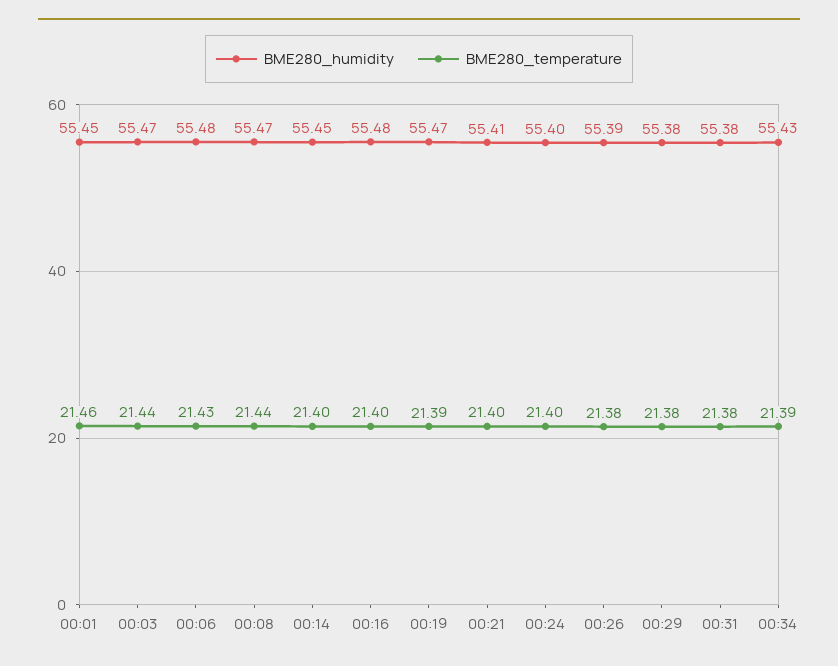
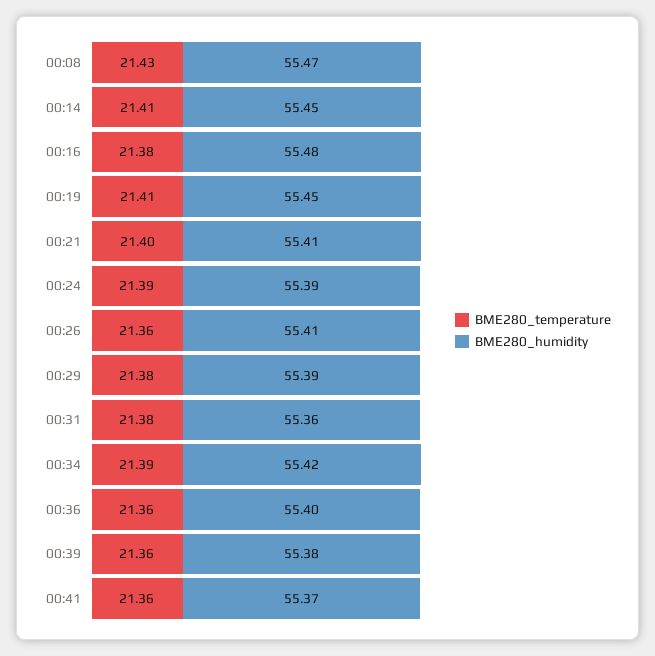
BME280_humidity, 00:01: 55.45 -> none
BME280_temperature, 00:01: 21.46 -> none
BME280_humidity, 00:03: 55.47 -> none
BME280_temperature, 00:03: 21.44 -> none
BME280_humidity, 00:06: 55.48 -> none
BME280_temperature, 00:06: 21.43 -> none
BME280_temperature, 00:08: 21.44 -> 21.43
BME280_temperature, 00:14: 21.4 -> 21.41
BME280_temperature, 00:16: 21.4 -> 21.38
BME280_humidity, 00:19: 55.47 -> 55.45
BME280_temperature, 00:19: 21.39 -> 21.41
BME280_humidity, 00:24: 55.4 -> 55.39
BME280_temperature, 00:24: 21.4 -> 21.39
BME280_humidity, 00:26: 55.39 -> 55.41
BME280_temperature, 00:26: 21.38 -> 21.36
BME280_humidity, 00:29: 55.38 -> 55.39
BME280_humidity, 00:31: 55.38 -> 55.36
BME280_humidity, 00:34: 55.43 -> 55.42
BME280_temperature, 00:36: none -> 21.36
BME280_humidity, 00:36: none -> 55.4
BME280_temperature, 00:39: none -> 21.36
BME280_humidity, 00:39: none -> 55.38
BME280_temperature, 00:41: none -> 21.36
BME280_humidity, 00:41: none -> 55.37

